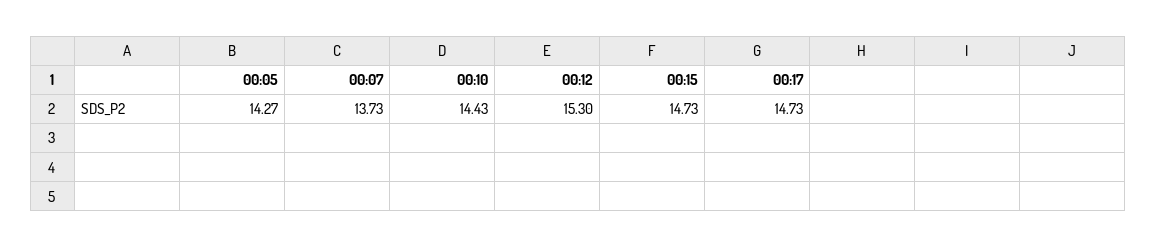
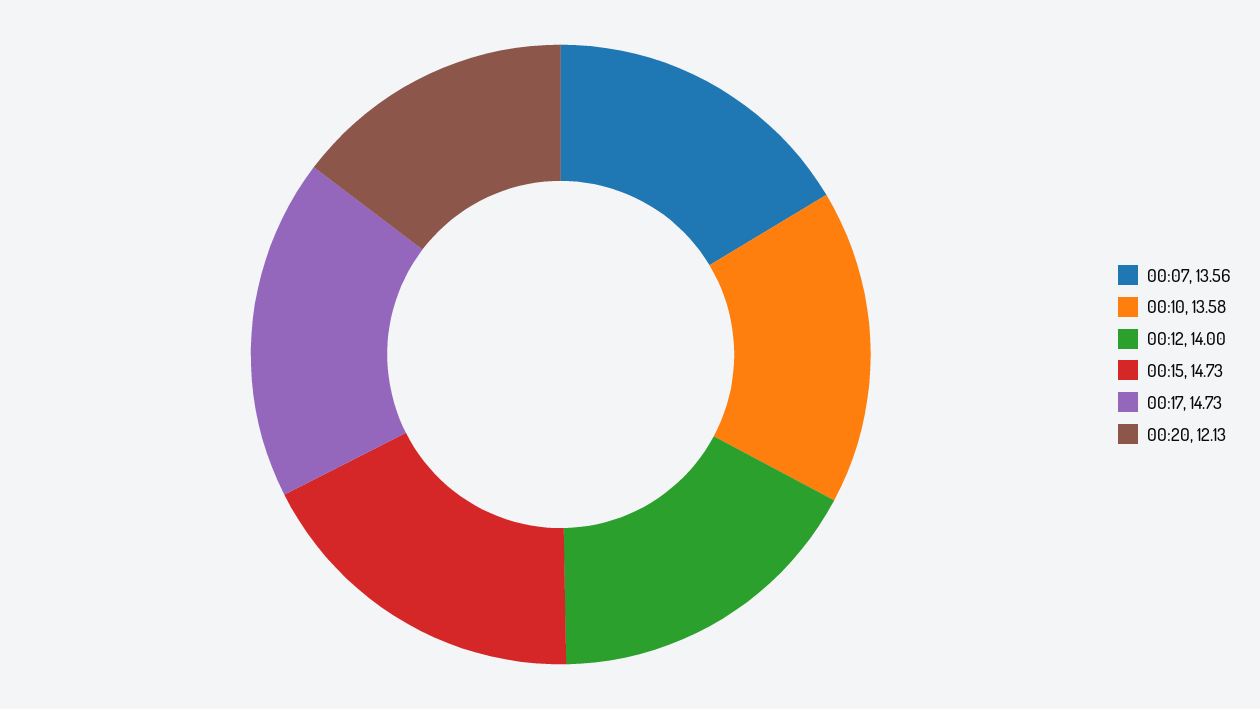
00:05: 14.27 -> none
00:07: 13.73 -> 13.56
00:10: 14.43 -> 13.58
00:12: 15.3 -> 14
00:20: none -> 12.13

